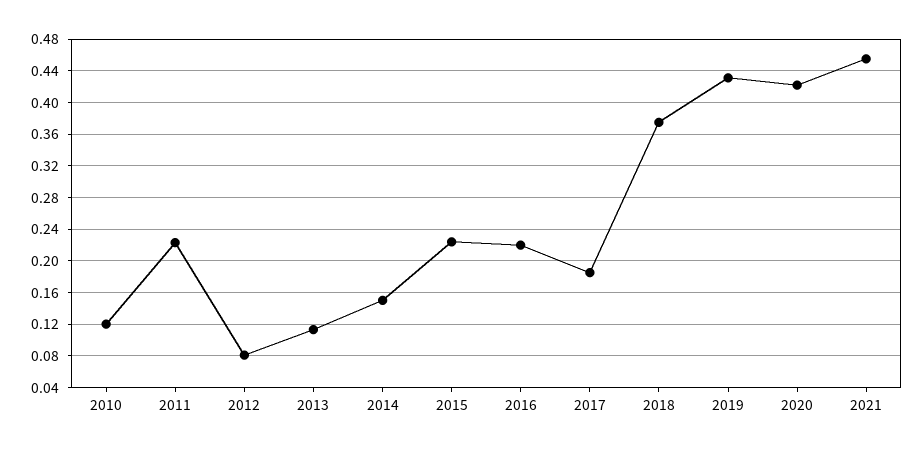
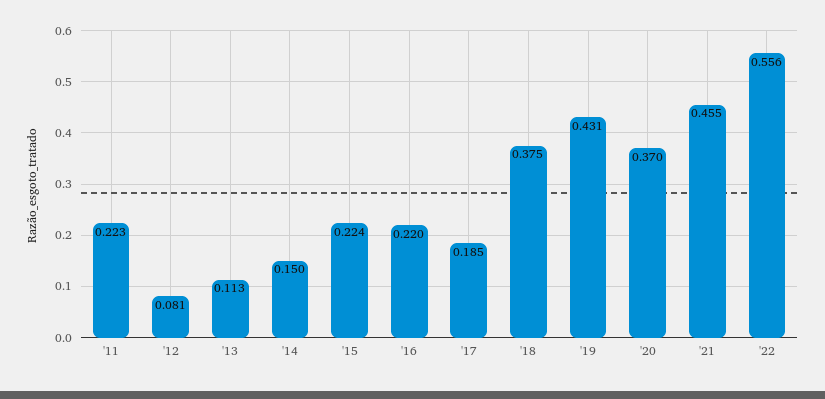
2010: 0.12 -> none
2020: 0.42 -> 0.37
'22: none -> 0.556

